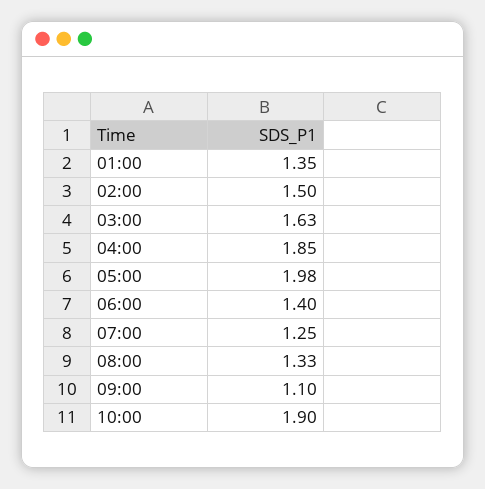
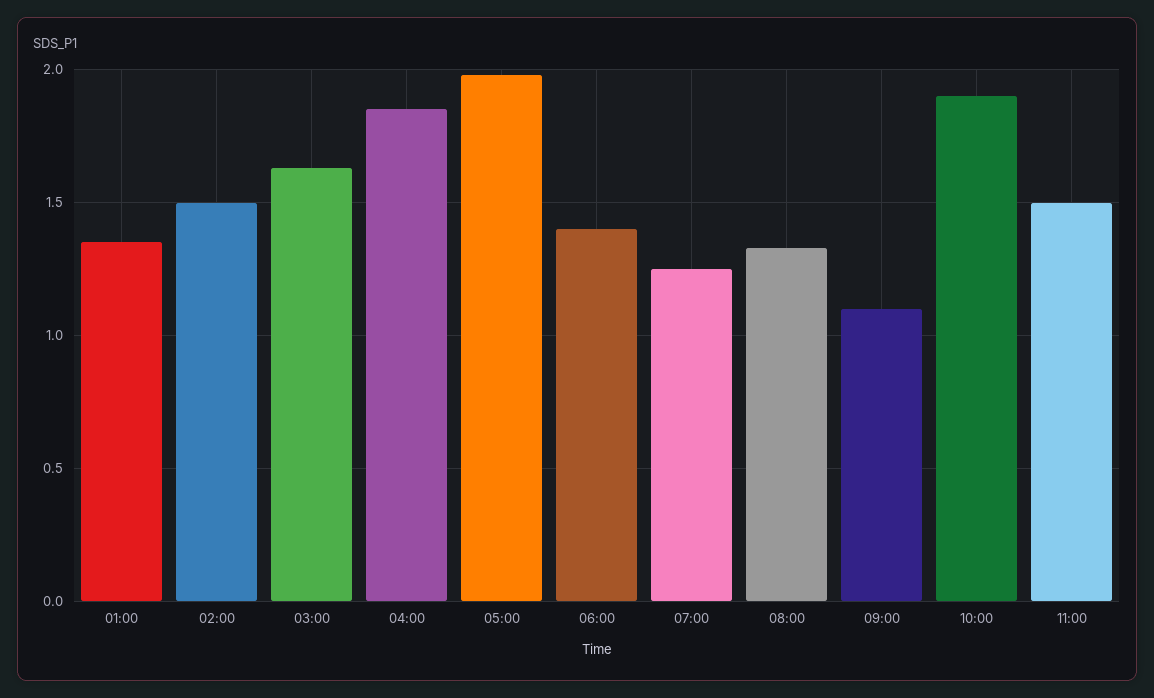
11:00: none -> 1.5

